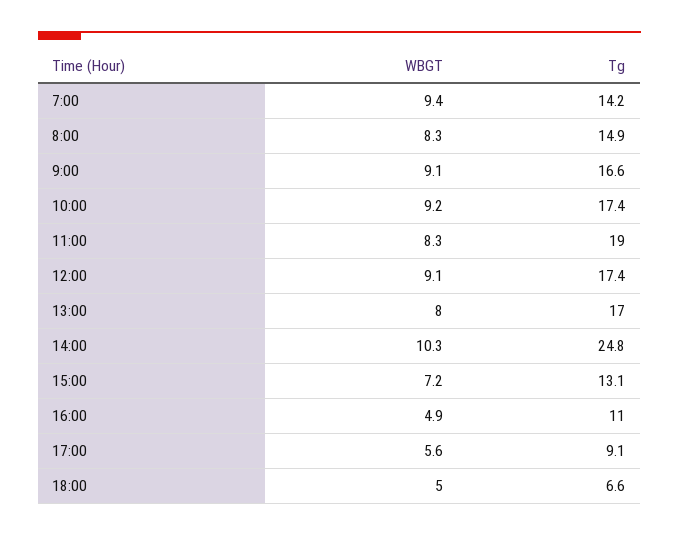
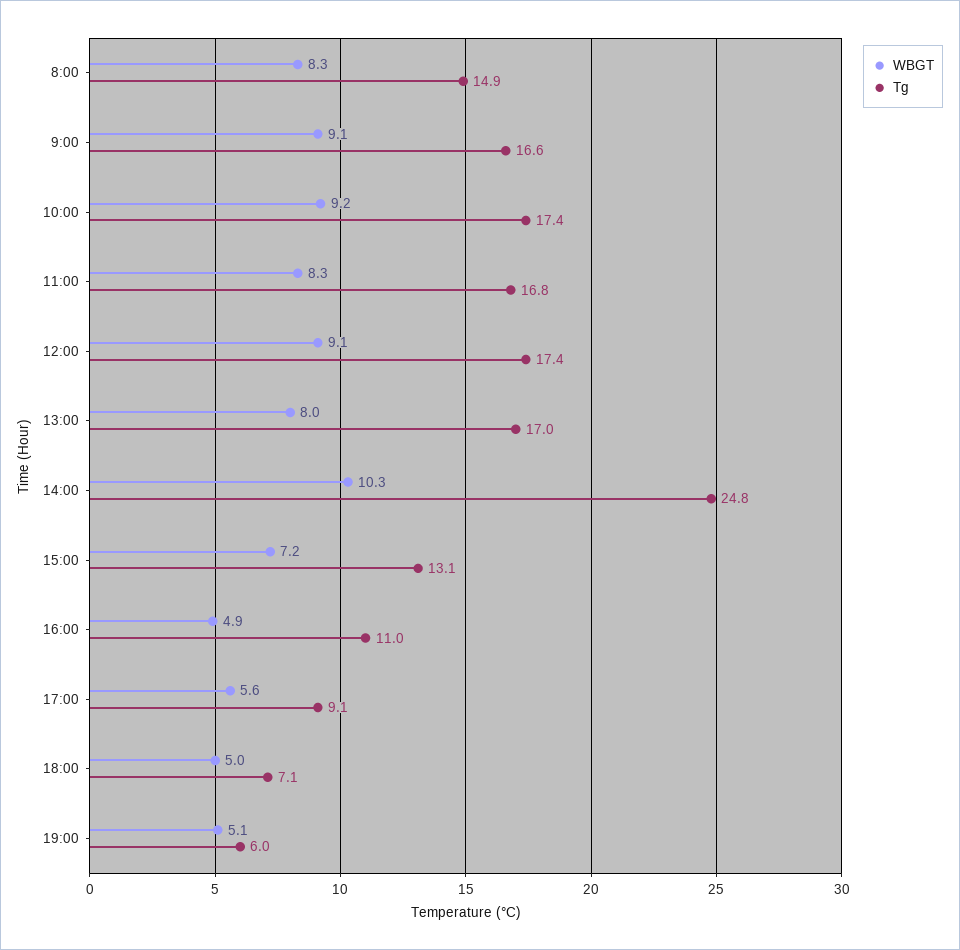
WBGT, 7:00: 9.4 -> none
Tg, 7:00: 14.2 -> none
Tg, 11:00: 19 -> 16.8
Tg, 18:00: 6.6 -> 7.1
WBGT, 19:00: none -> 5.1
Tg, 19:00: none -> 6

